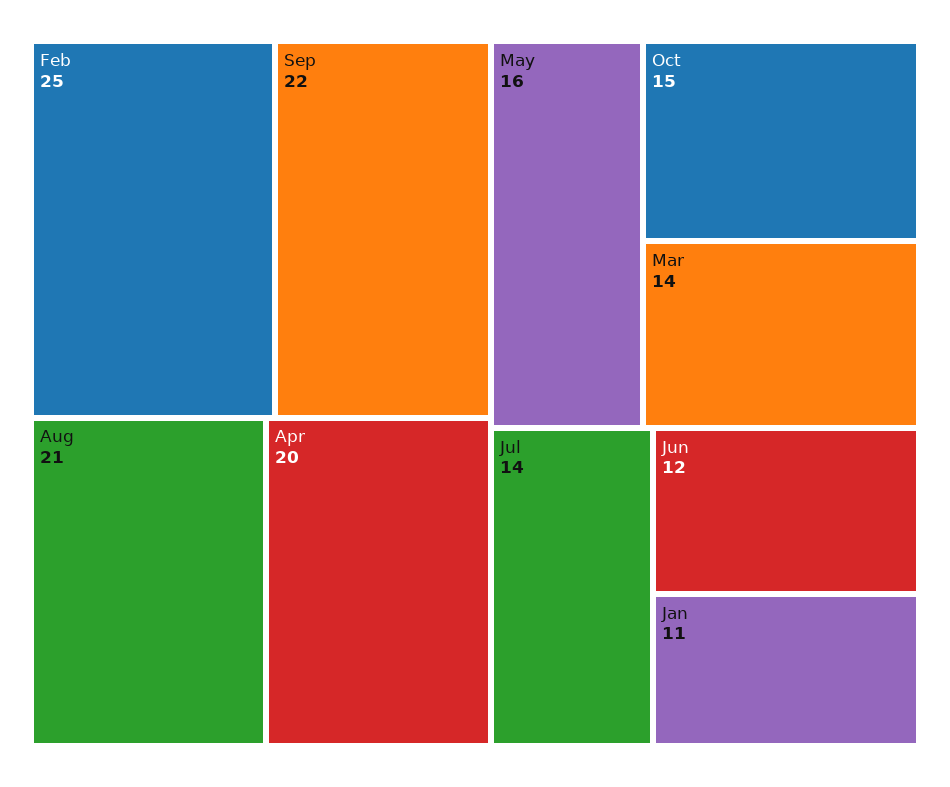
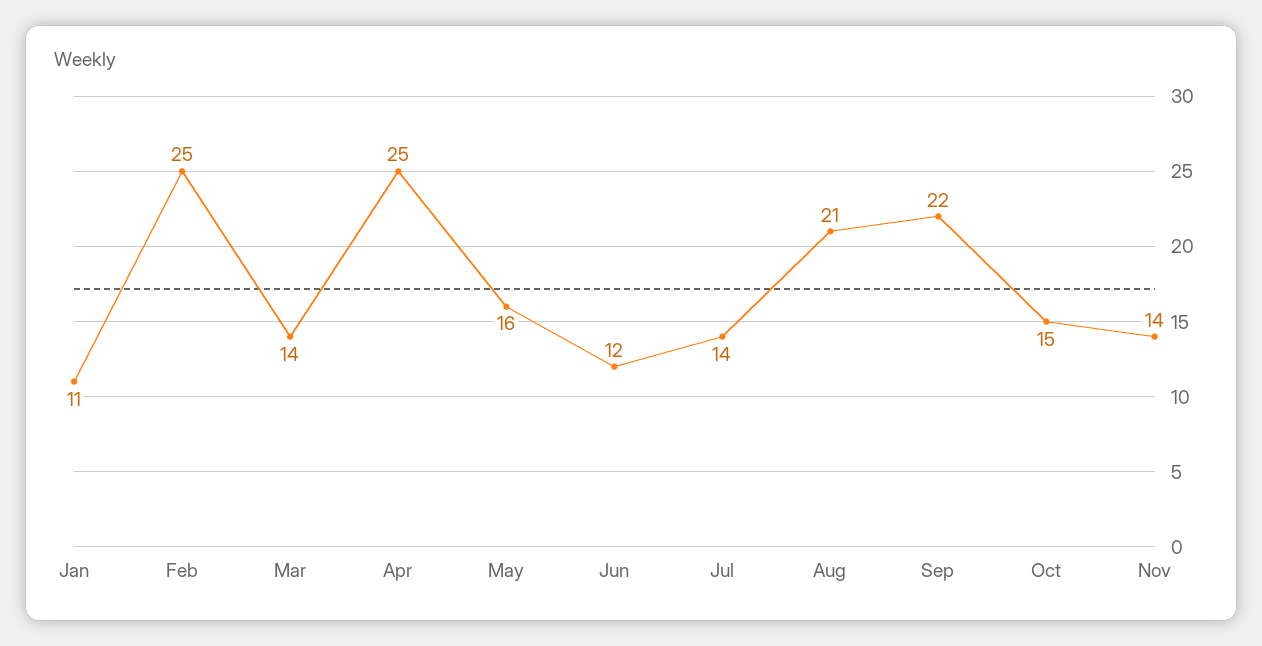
Apr: 20 -> 25
Nov: none -> 14

